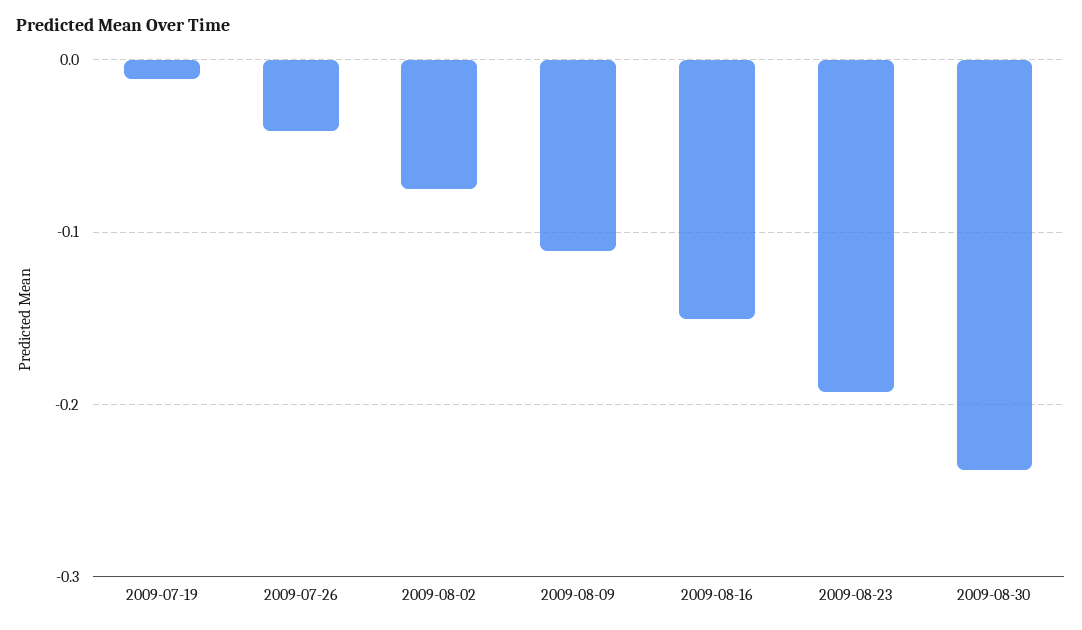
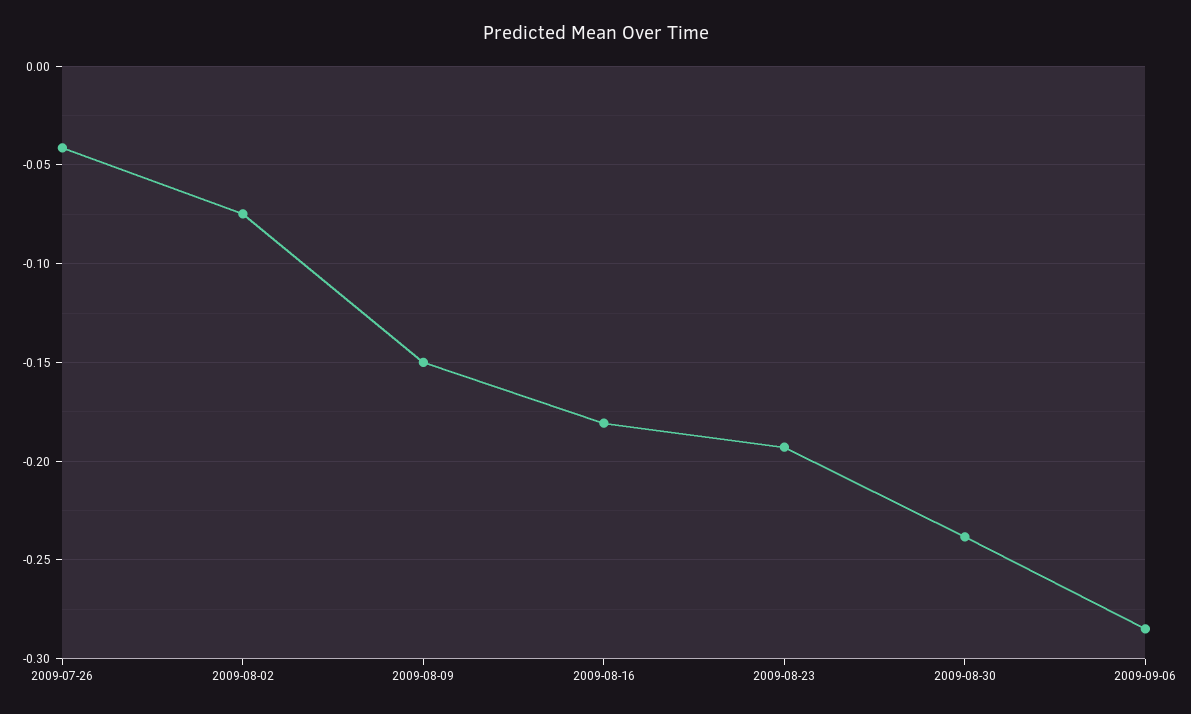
2009-07-19: -0.01 -> none
2009-08-09: -0.11 -> -0.15
2009-08-16: -0.15 -> -0.18
2009-09-06: none -> -0.285

